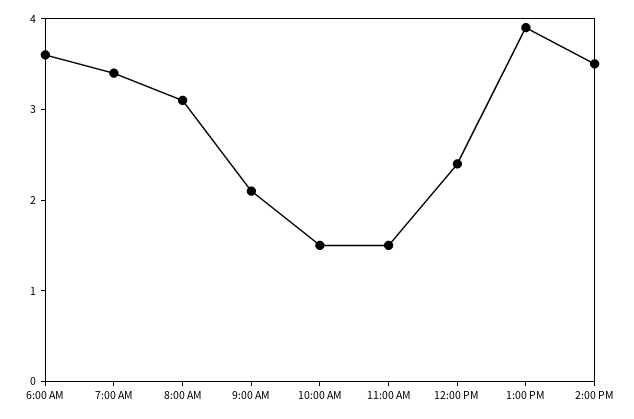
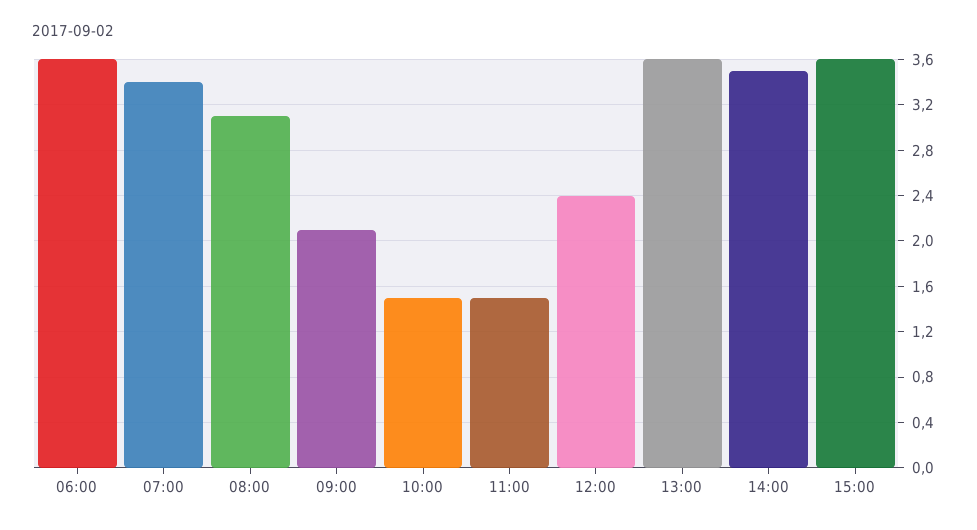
1:00 PM: 3.9 -> 3.6
15:00: none -> 3.6

